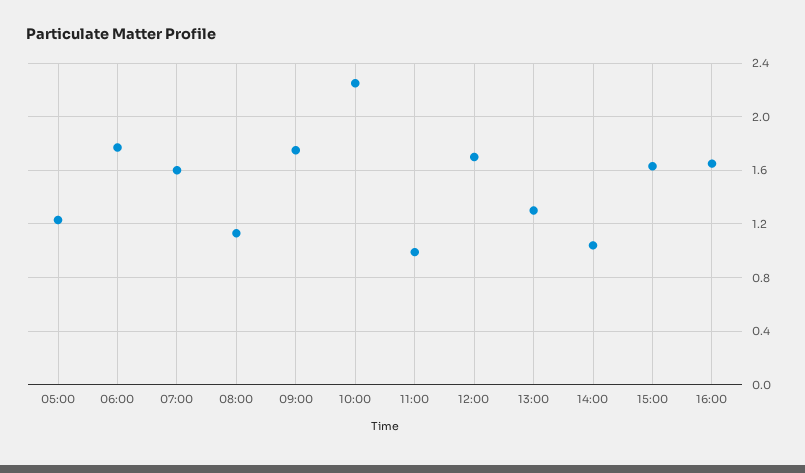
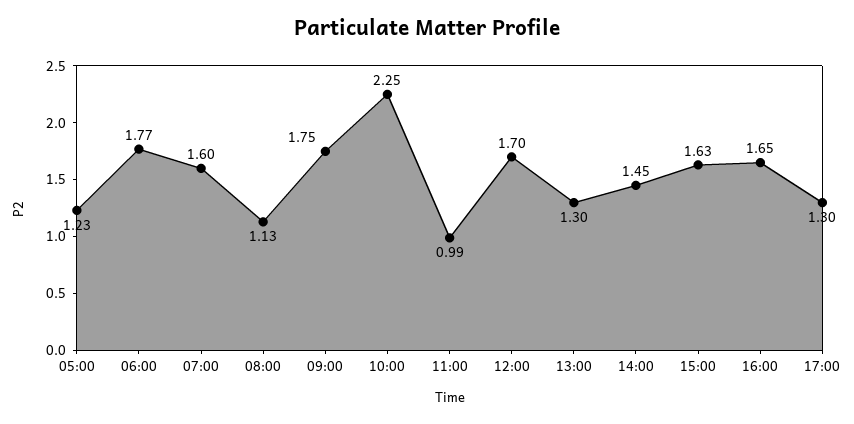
14:00: 1.05 -> 1.45
17:00: none -> 1.3

